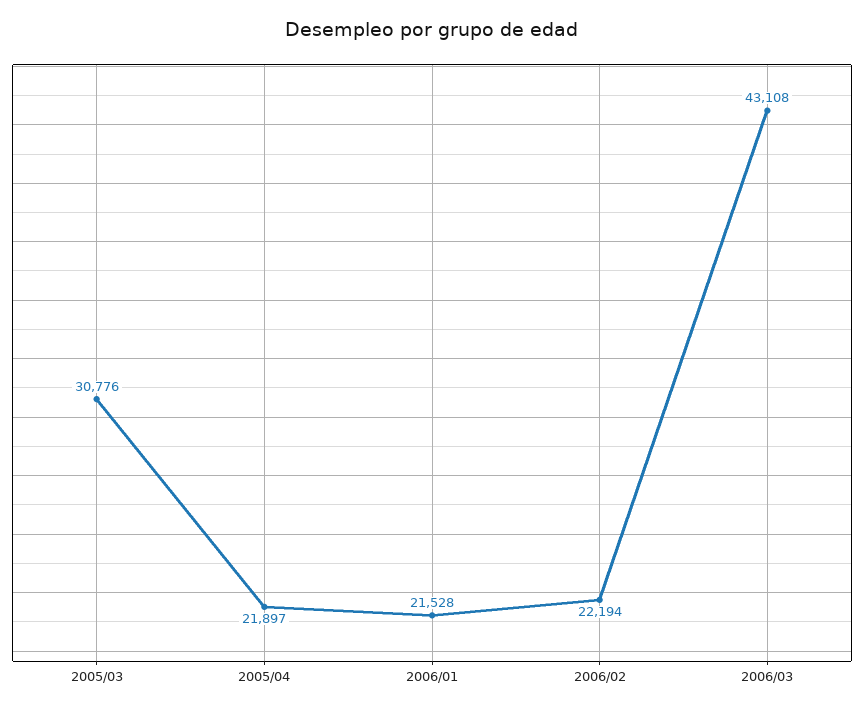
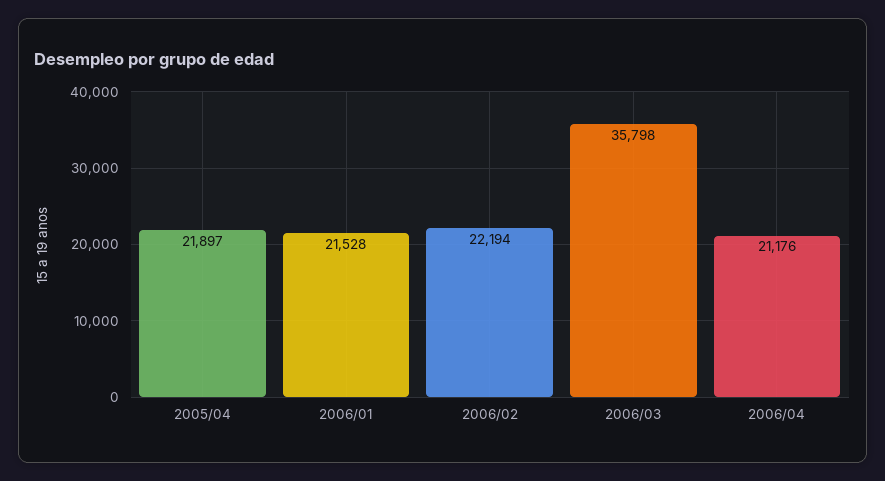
2005/03: 30776 -> none
2006/03: 43108 -> 35798
2006/04: none -> 21176

